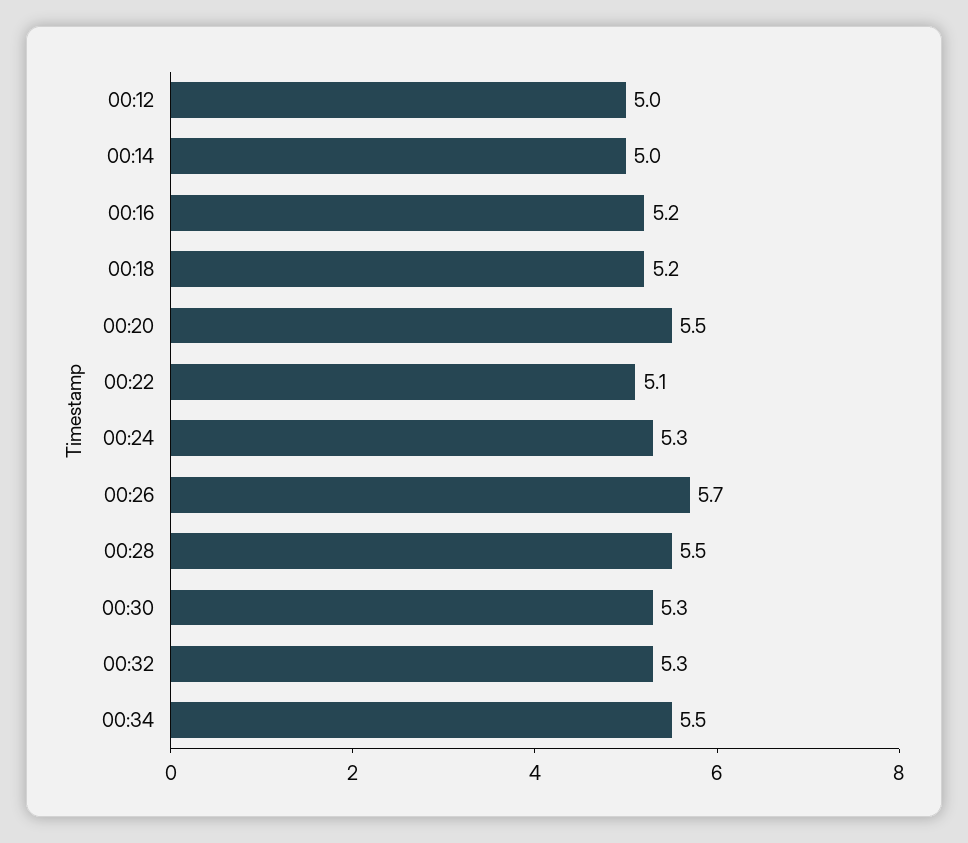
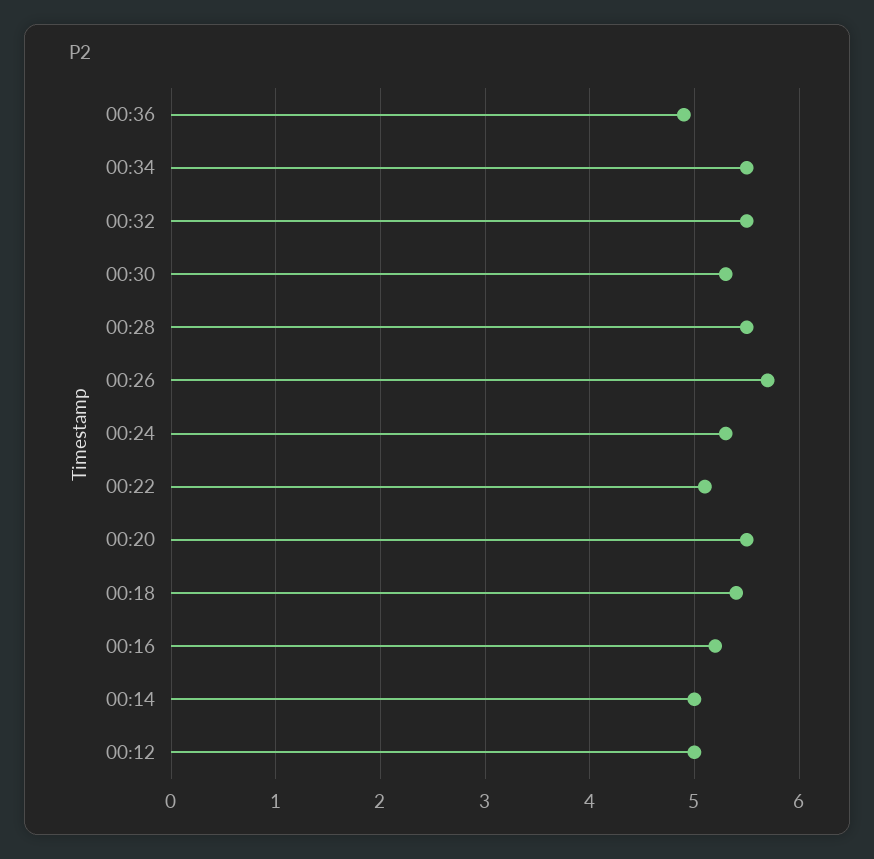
00:18: 5.2 -> 5.4
00:32: 5.3 -> 5.5
00:36: none -> 4.9

